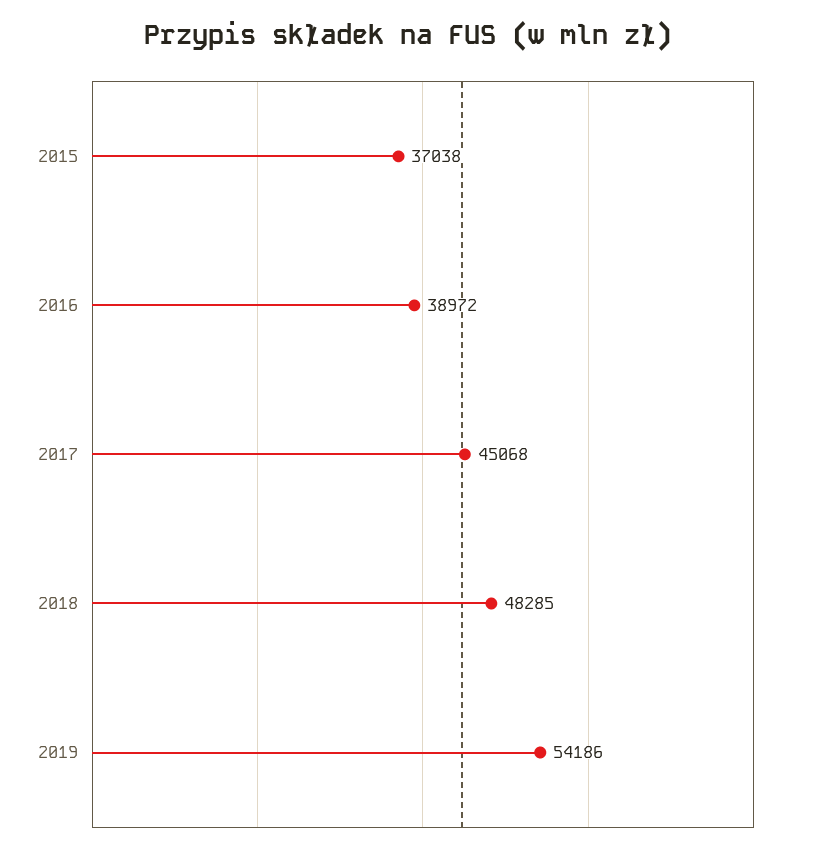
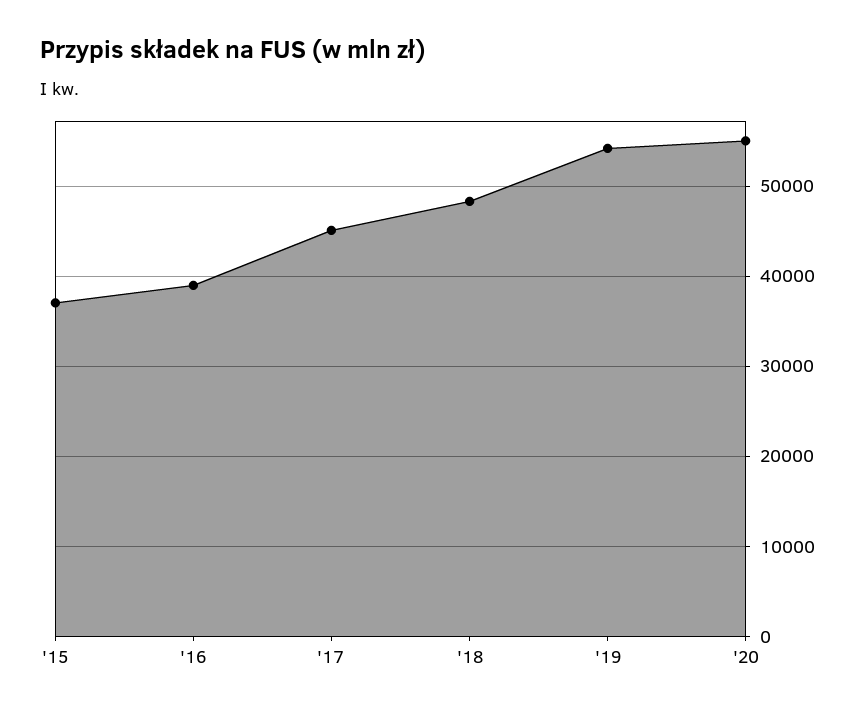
'20: none -> 55000

